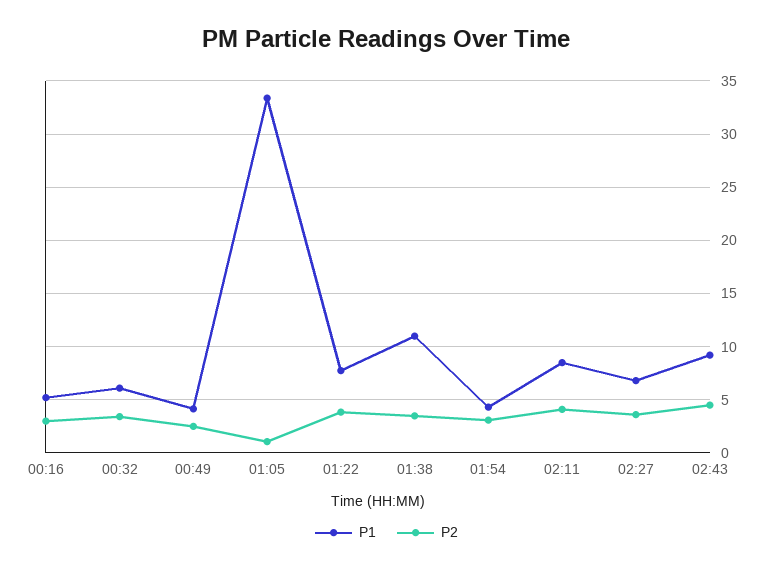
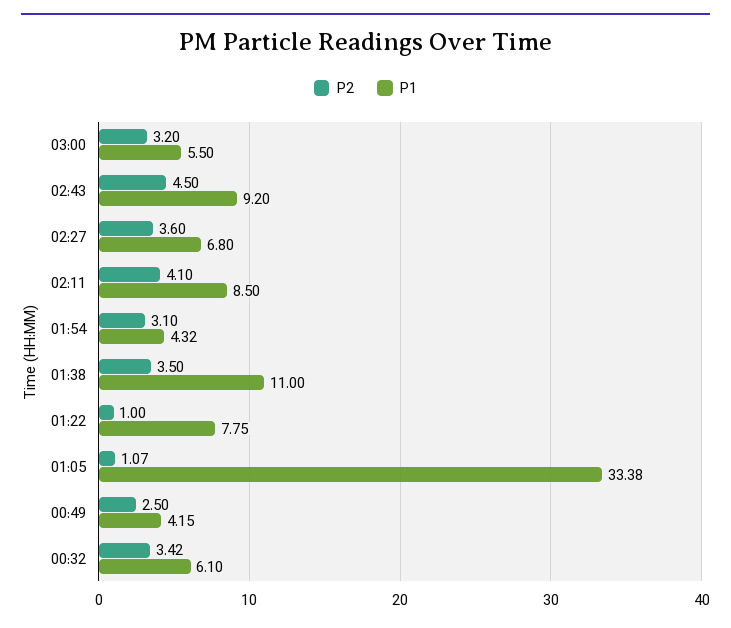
P1, 00:16: 5 -> none
P2, 00:16: 3 -> none
P2, 01:22: 4 -> 1
P2, 03:00: none -> 3.2
P1, 03:00: none -> 5.5

